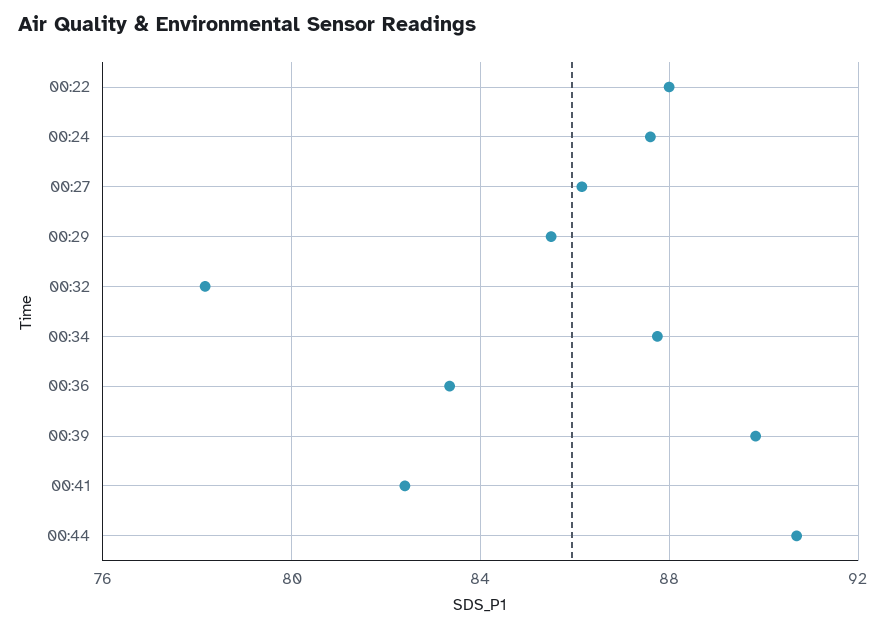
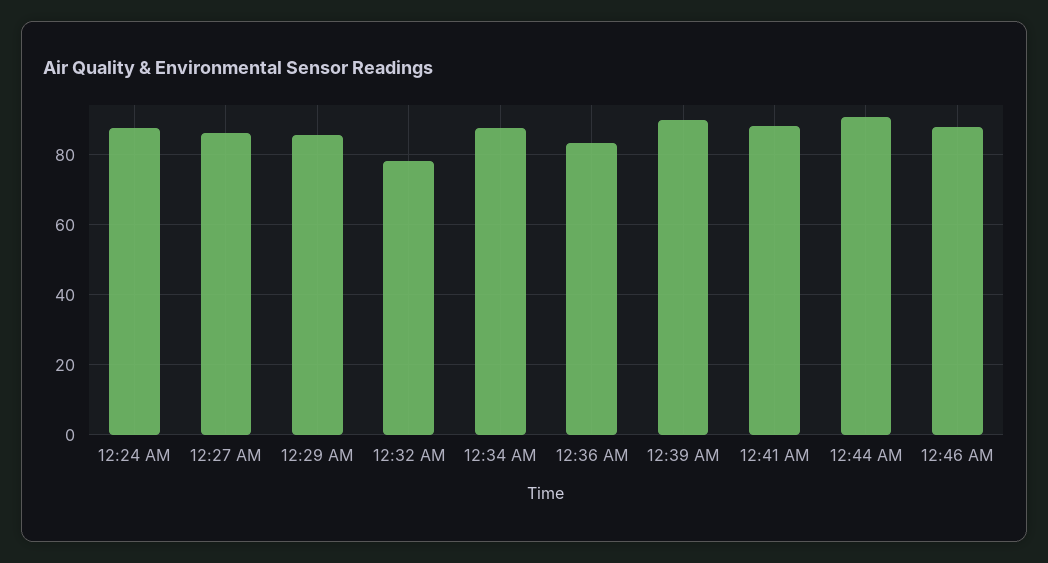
00:22: 88 -> none
00:41: 82.5 -> 88
12:46 AM: none -> 88

